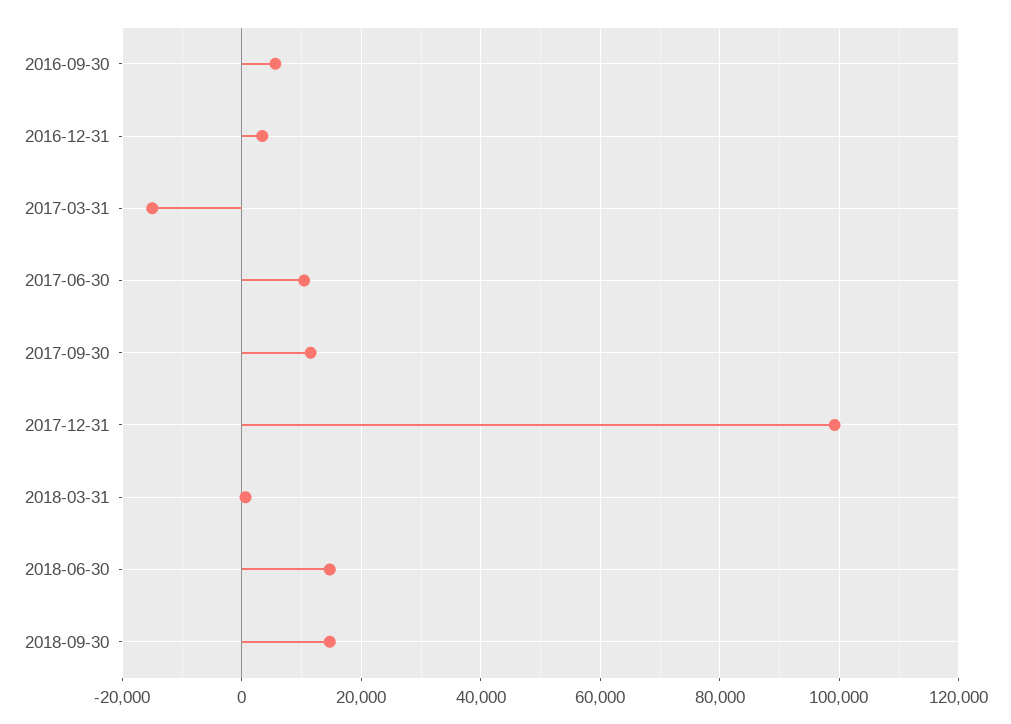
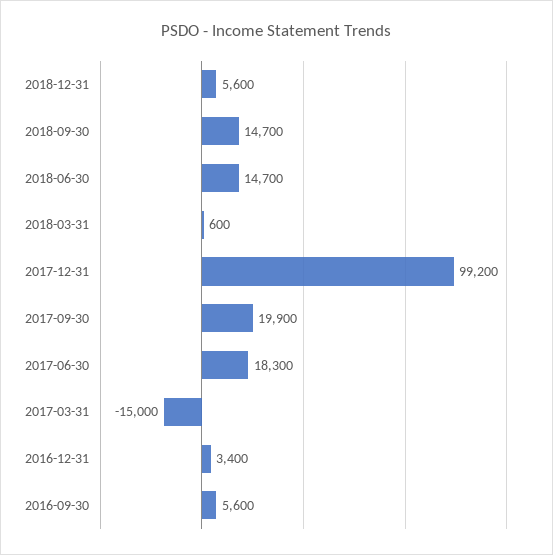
2017-06-30: 10000 -> 18300
2017-09-30: 12000 -> 19900
2018-12-31: none -> 5600

